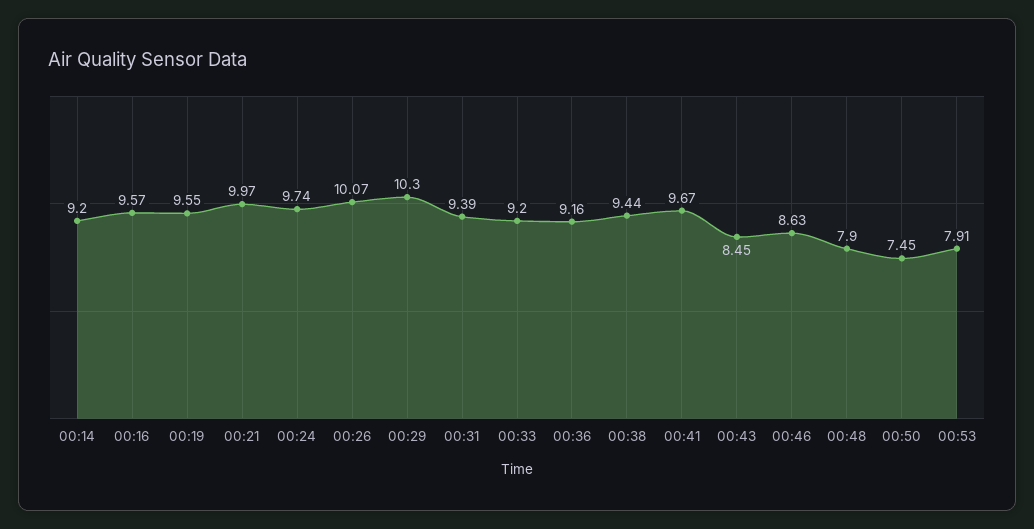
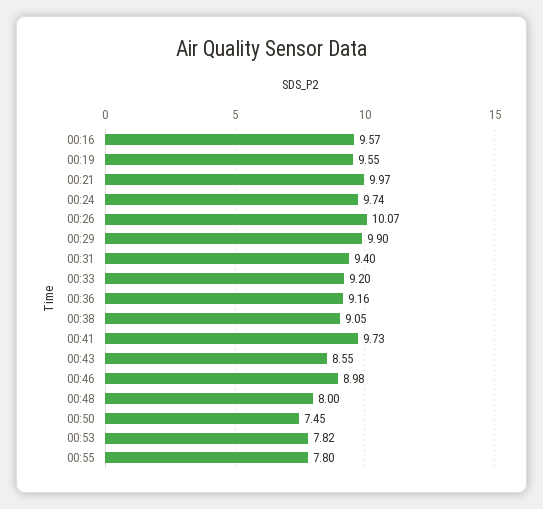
00:14: 9.2 -> none
00:29: 10.3 -> 9.9
00:31: 9.39 -> 9.4
00:38: 9.44 -> 9.05
00:41: 9.67 -> 9.73
00:43: 8.45 -> 8.55
00:46: 8.63 -> 8.98
00:48: 7.9 -> 8
00:53: 7.91 -> 7.82
00:55: none -> 7.8

